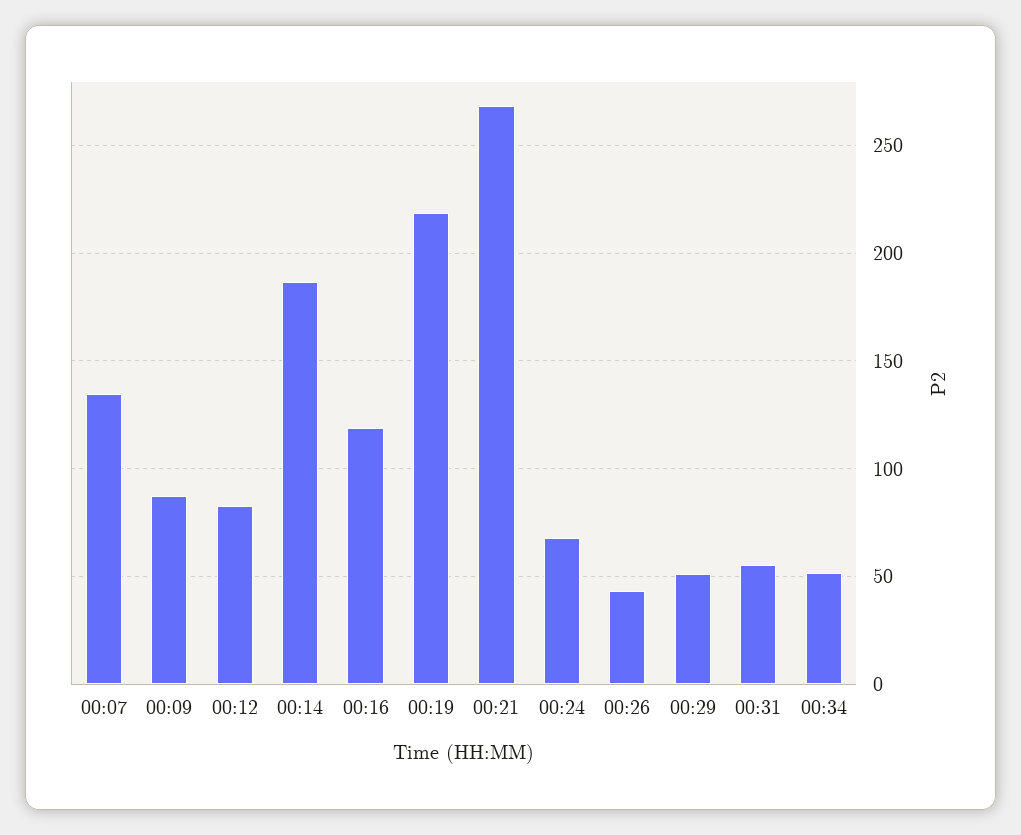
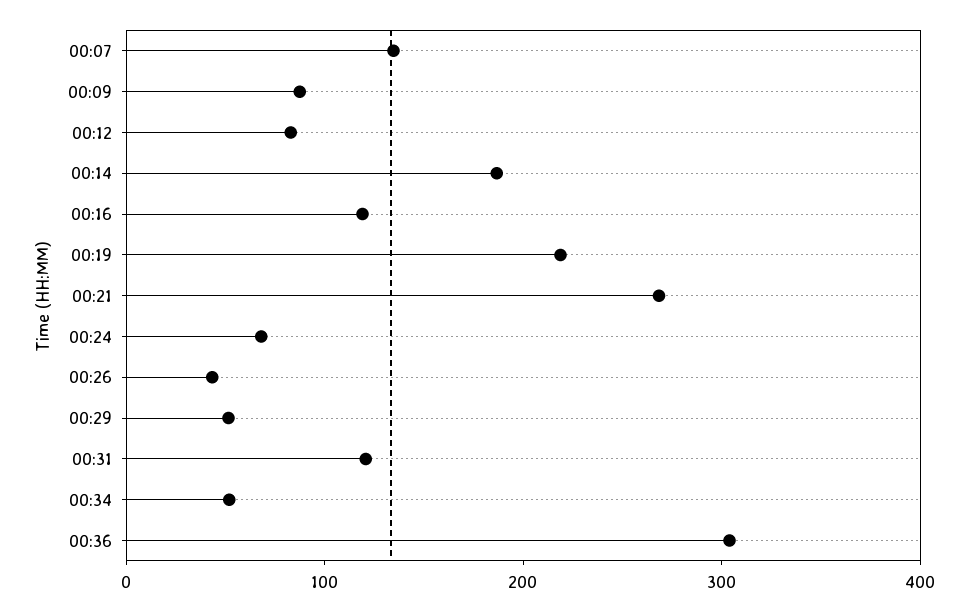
00:31: 55 -> 120
00:36: none -> 300

